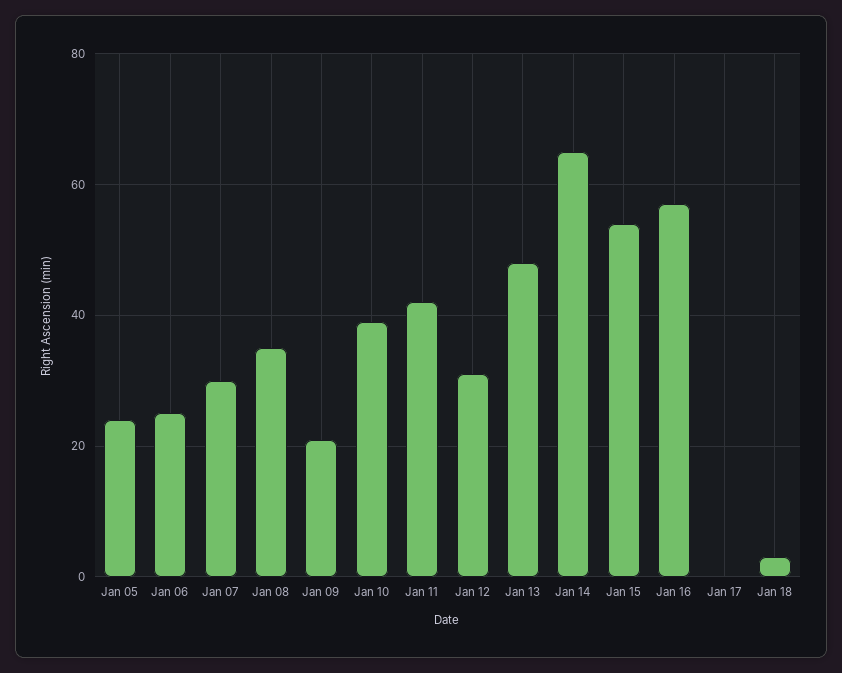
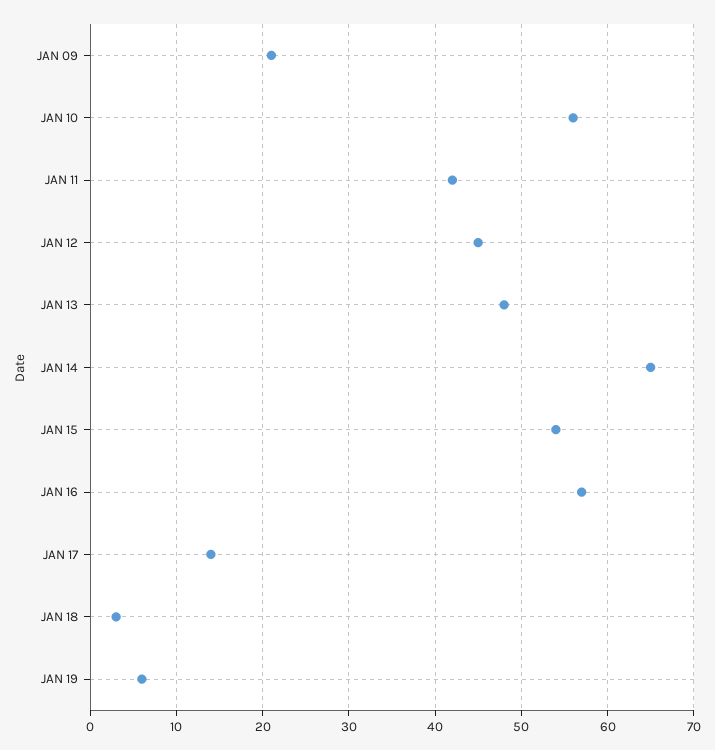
Jan 05: 25 -> none
Jan 06: 25 -> none
Jan 07: 30 -> none
Jan 08: 35 -> none
Jan 10: 40 -> 56
Jan 12: 30 -> 45
Jan 17: 0 -> 14
JAN 19: none -> 6

